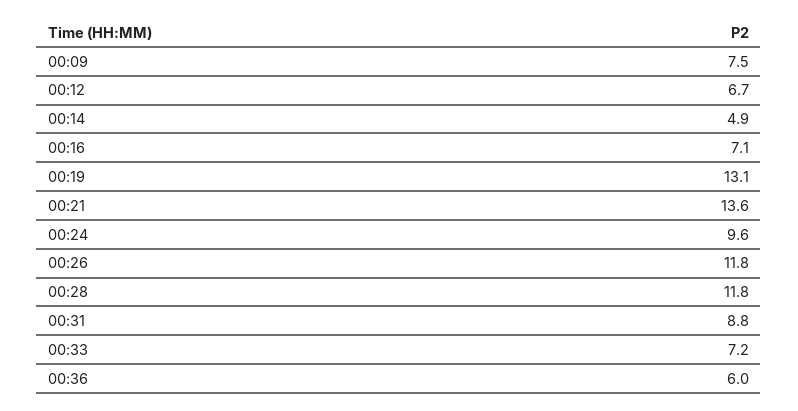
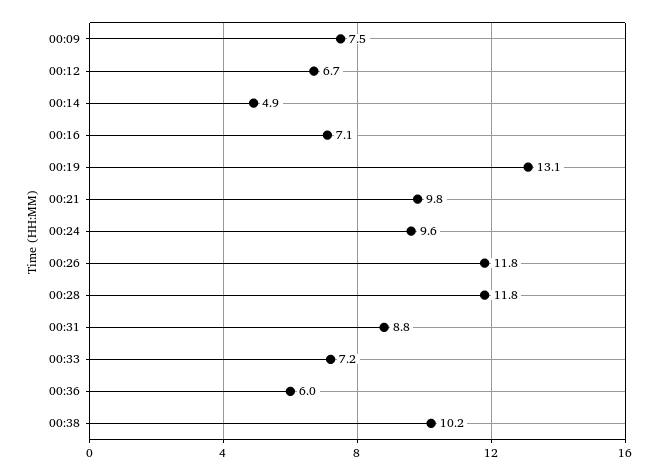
00:21: 13.6 -> 9.8
00:38: none -> 10.2

